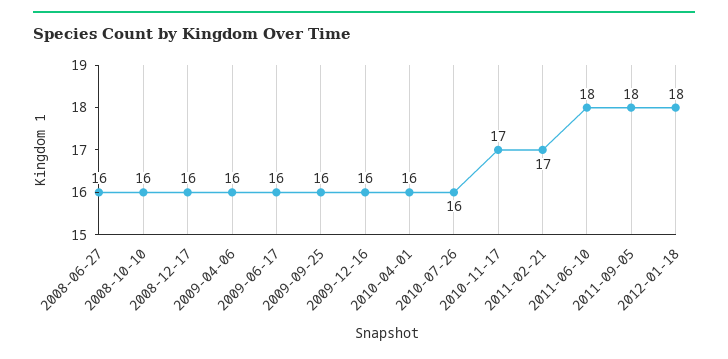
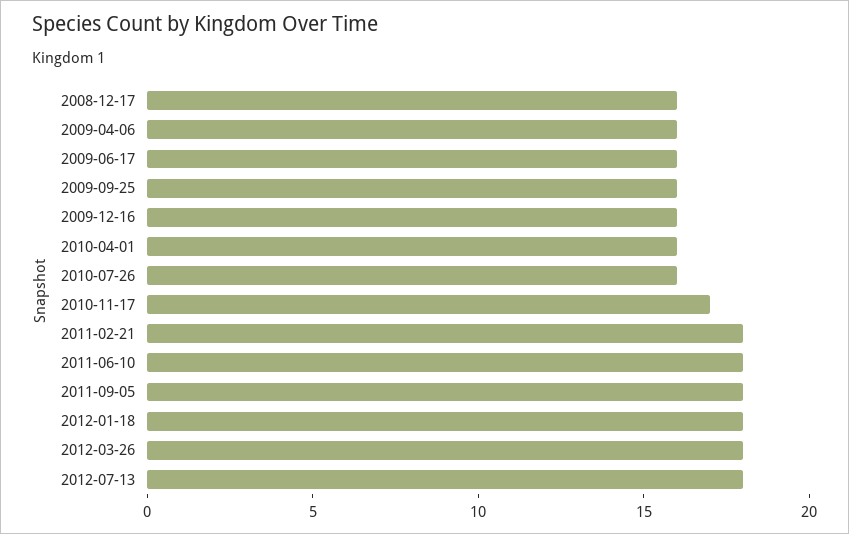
2008-06-27: 16 -> none
2008-10-10: 16 -> none
2011-02-21: 17 -> 18
2012-03-26: none -> 18
2012-07-13: none -> 18

